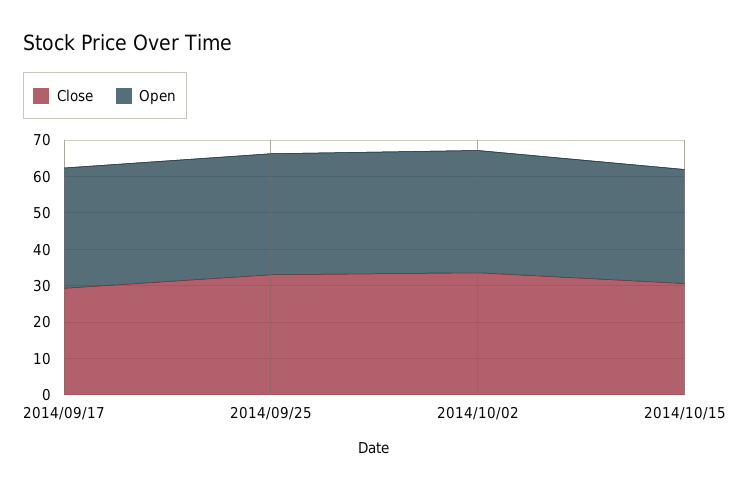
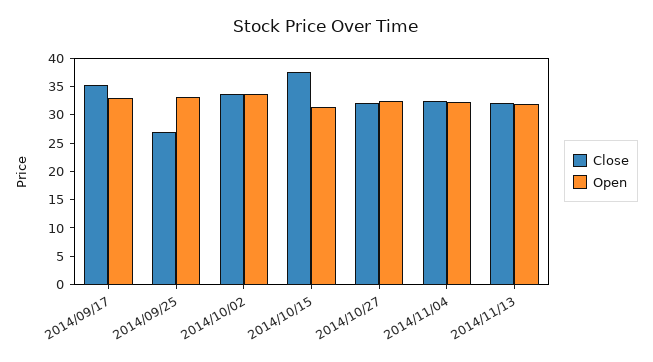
Close, 2014/09/17: 30 -> 35
Close, 2014/09/25: 32.5 -> 27.5
Close, 2014/10/15: 30 -> 37.5
Close, 2014/10/27: none -> 32.5
Open, 2014/10/27: none -> 32.5
Close, 2014/11/04: none -> 32.5
Open, 2014/11/04: none -> 32.5
Close, 2014/11/13: none -> 32.5
Open, 2014/11/13: none -> 32.5

